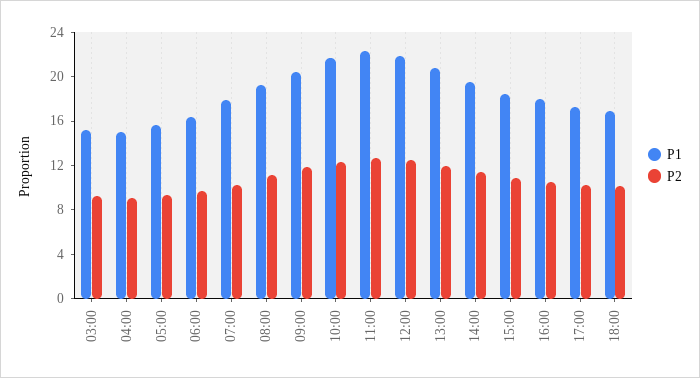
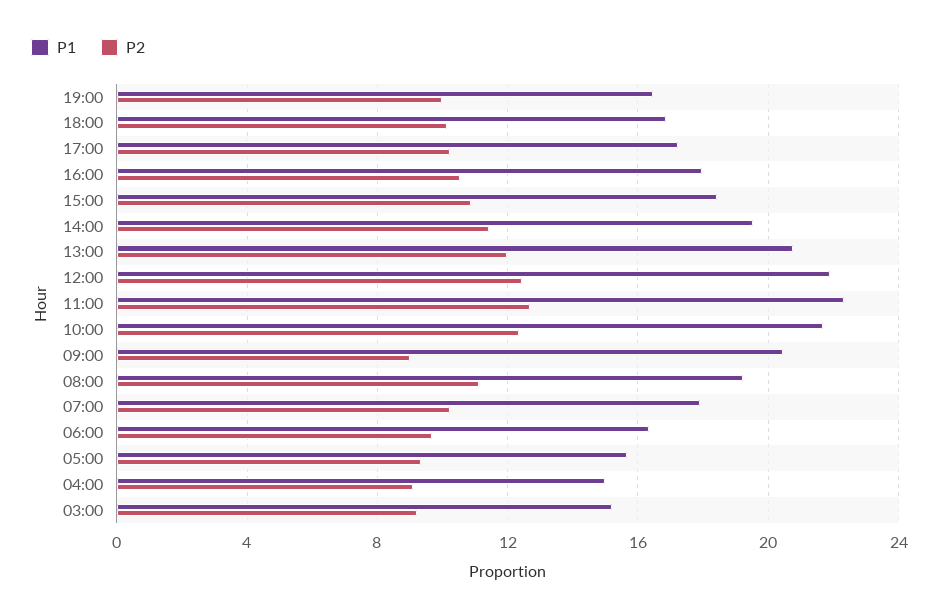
P2, 09:00: 12 -> 9
P1, 19:00: none -> 16.5
P2, 19:00: none -> 10

